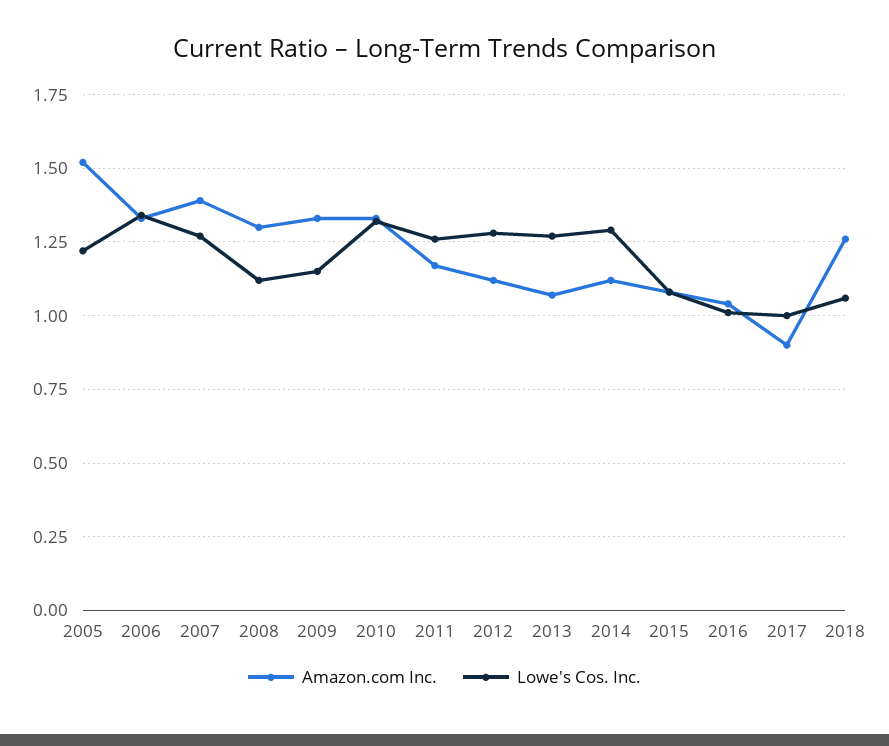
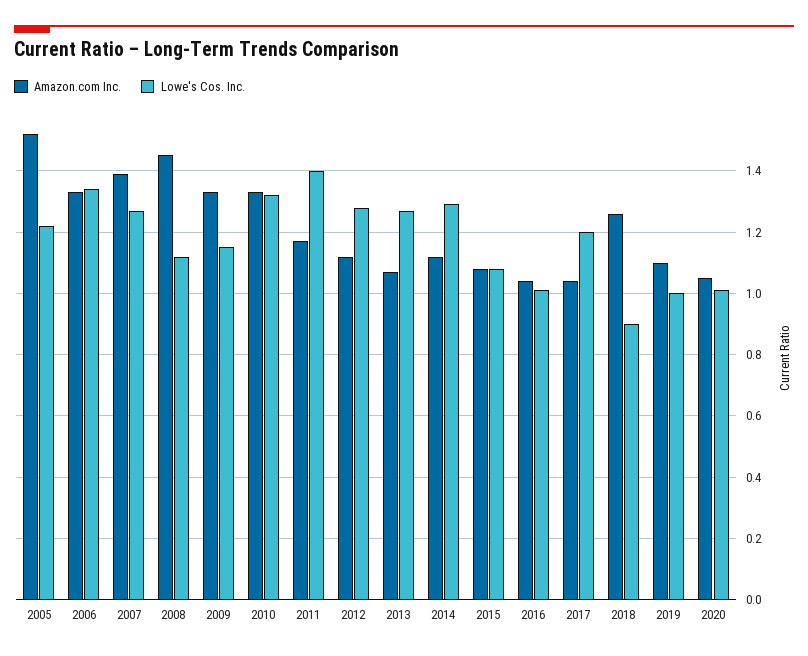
Amazon.com Inc., 2008: 1.3 -> 1.45
Lowe's Cos. Inc., 2011: 1.25 -> 1.4
Amazon.com Inc., 2017: 0.9 -> 1.05
Lowe's Cos. Inc., 2017: 1 -> 1.2
Lowe's Cos. Inc., 2018: 1.05 -> 0.9
Amazon.com Inc., 2019: none -> 1.1
Lowe's Cos. Inc., 2019: none -> 1
Amazon.com Inc., 2020: none -> 1.05
Lowe's Cos. Inc., 2020: none -> 1

